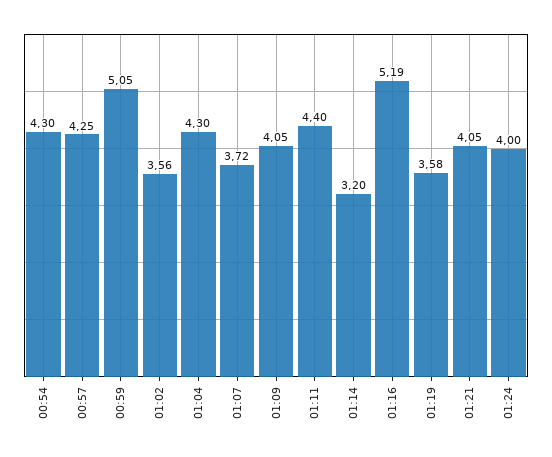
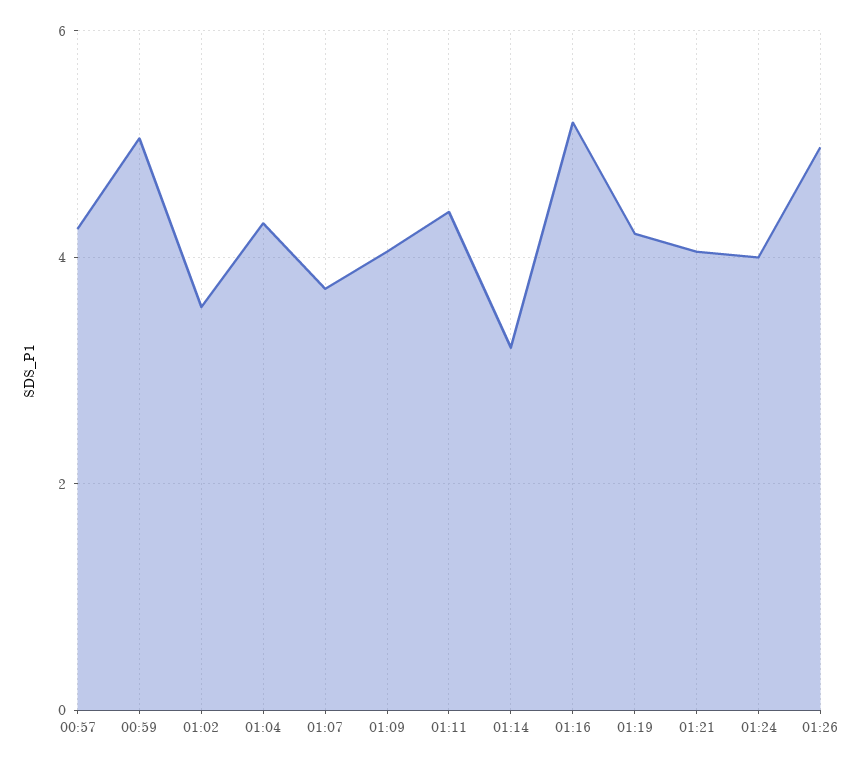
00:54: 4.3 -> none
01:19: 3.58 -> 4.2
01:26: none -> 5

